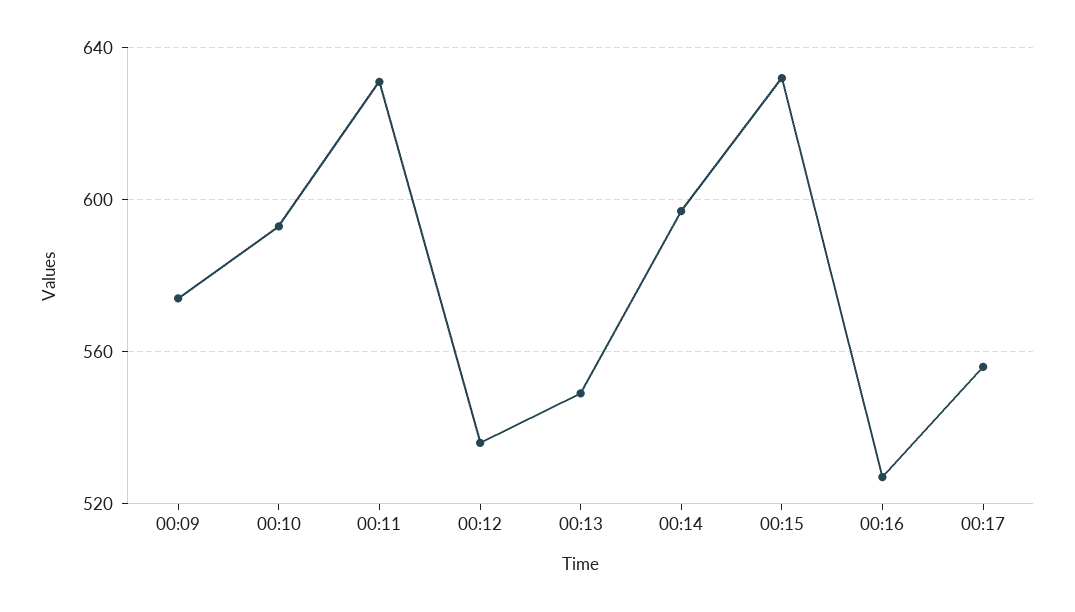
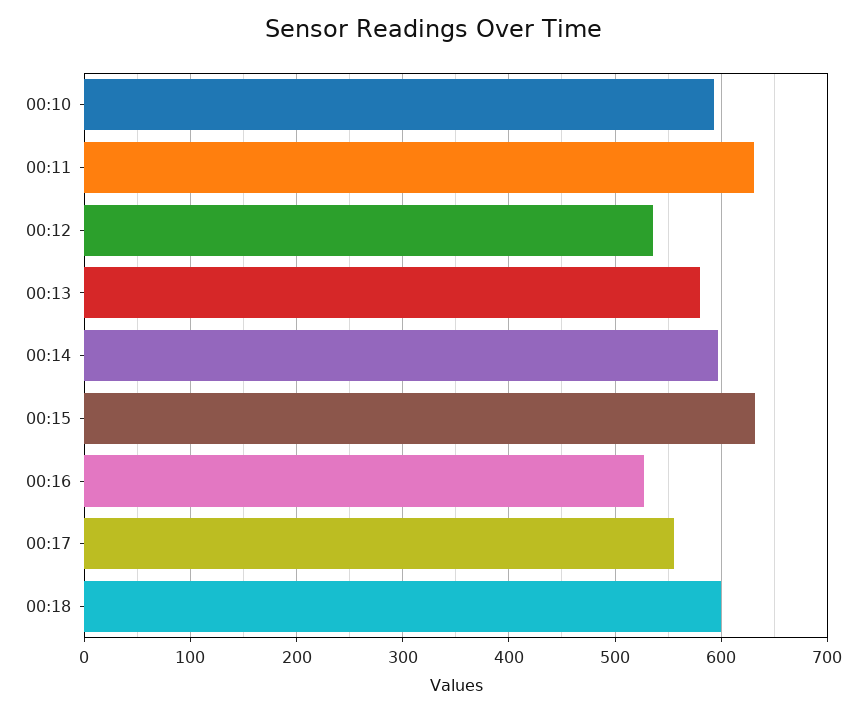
00:09: 575 -> none
00:13: 550 -> 580
00:18: none -> 600

